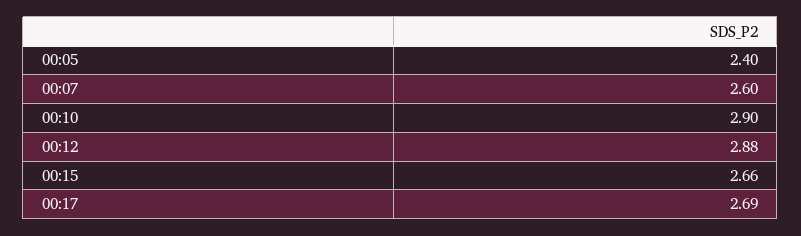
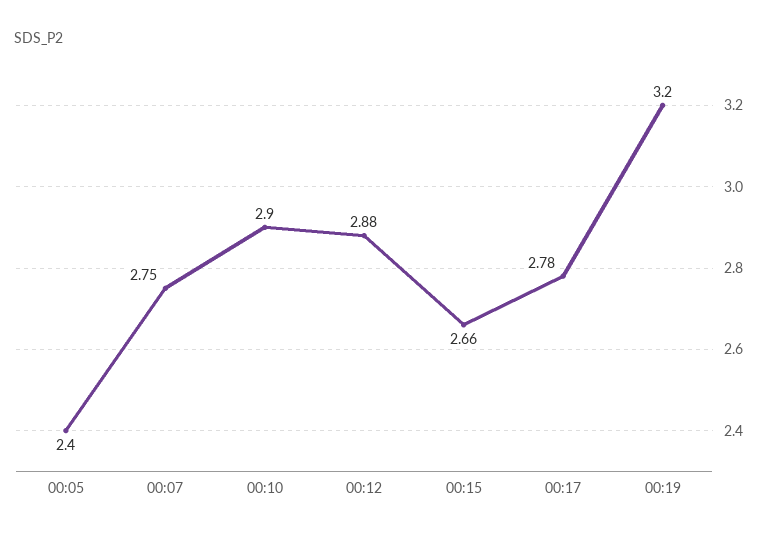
00:07: 2.6 -> 2.75
00:17: 2.69 -> 2.78
00:19: none -> 3.2

